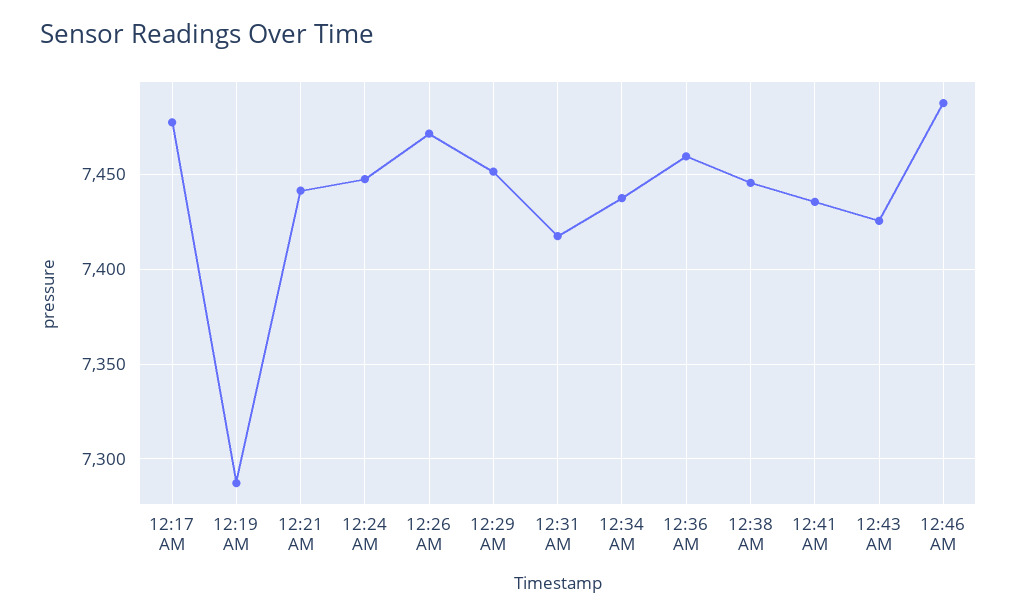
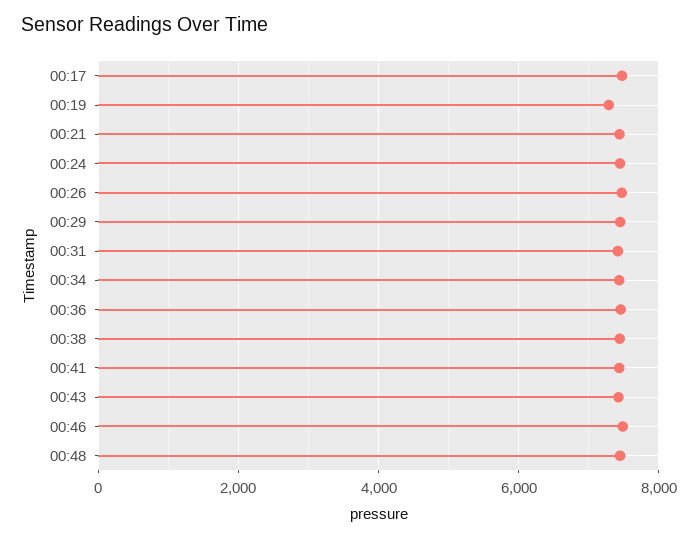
00:48: none -> 7400

